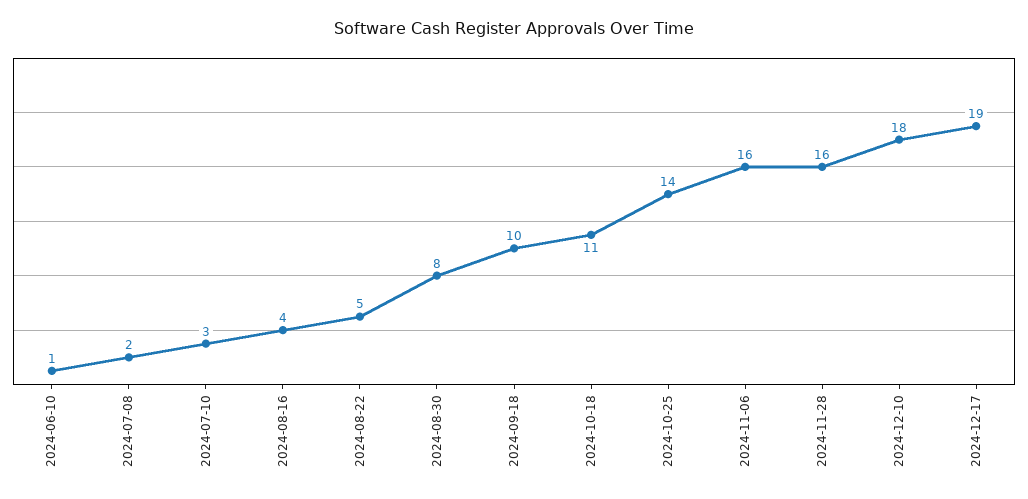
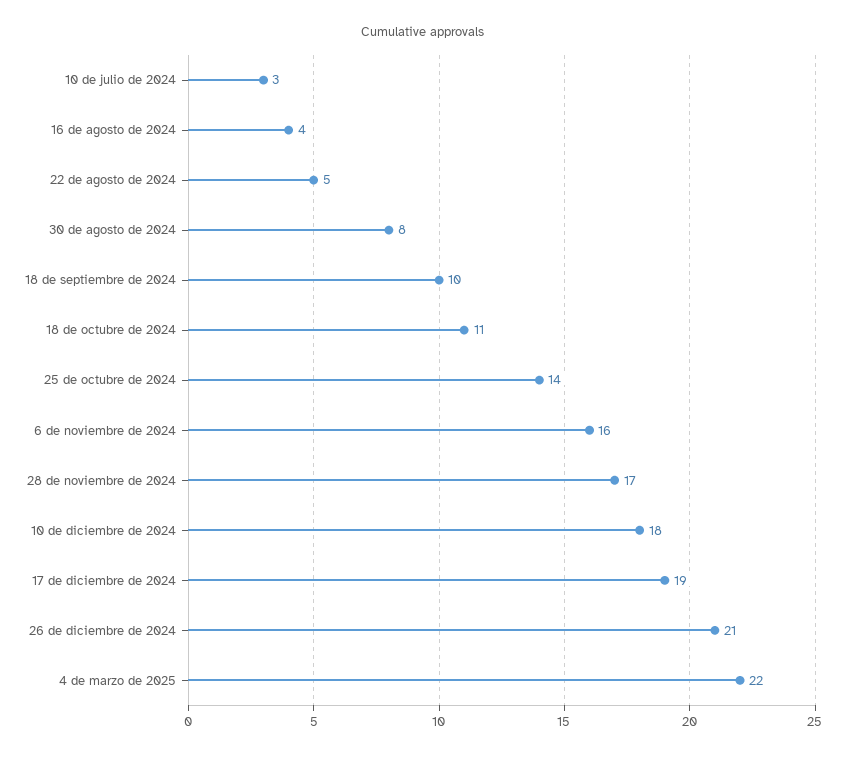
2024-06-10: 1 -> none
2024-07-08: 2 -> none
2024-11-28: 16 -> 17
26 de diciembre de 2024: none -> 21
4 de marzo de 2025: none -> 22

